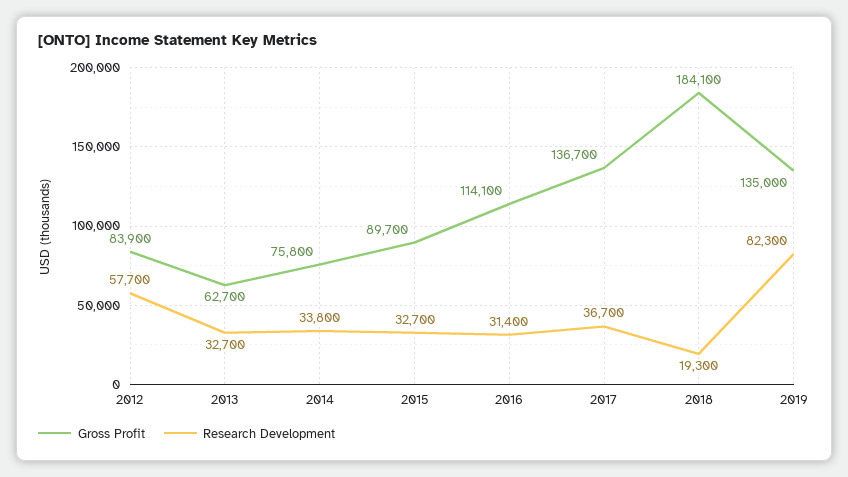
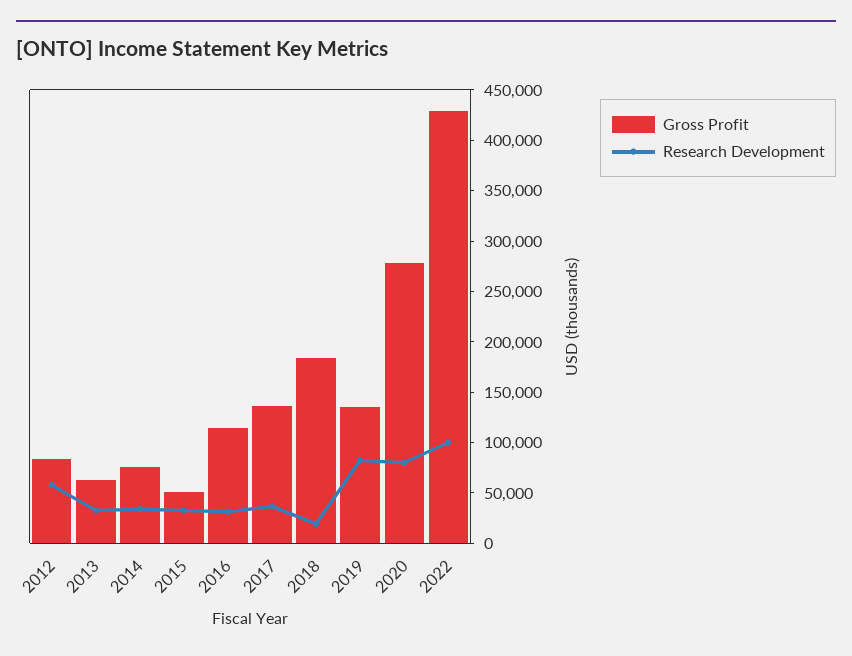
Gross Profit, 2015: 89700 -> 50000
Gross Profit, 2020: none -> 280000
Research Development, 2020: none -> 80000
Gross Profit, 2022: none -> 430000
Research Development, 2022: none -> 100000

